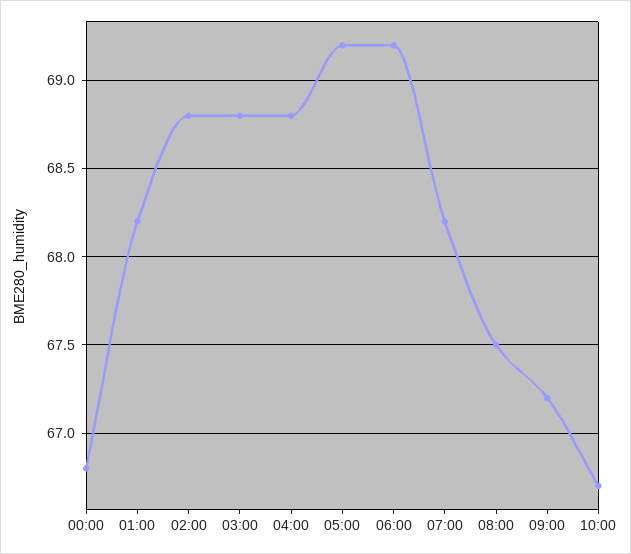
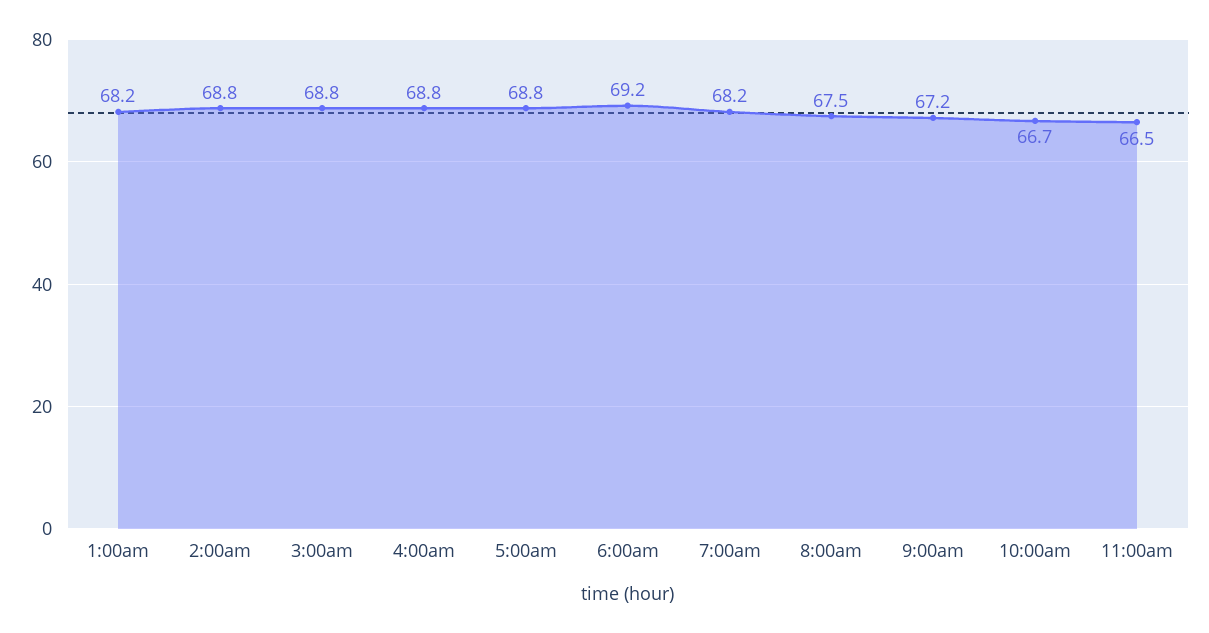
00:00: 66.8 -> none
05:00: 69.2 -> 68.8
11:00am: none -> 66.5

